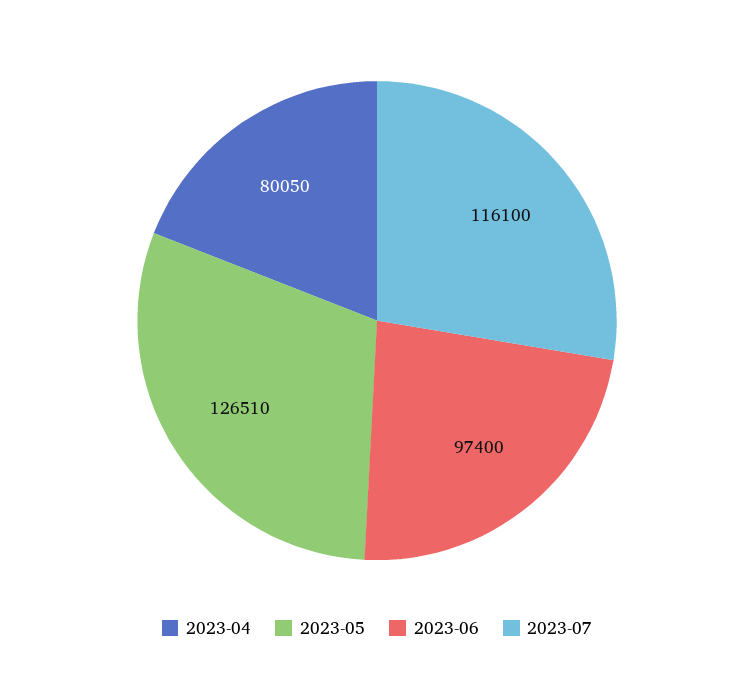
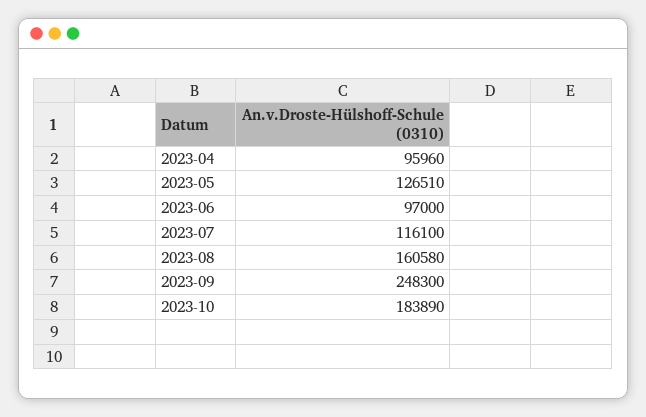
2023-04: 80050 -> 95960
2023-06: 97400 -> 97000
2023-08: none -> 160580
2023-09: none -> 248300
2023-10: none -> 183890

